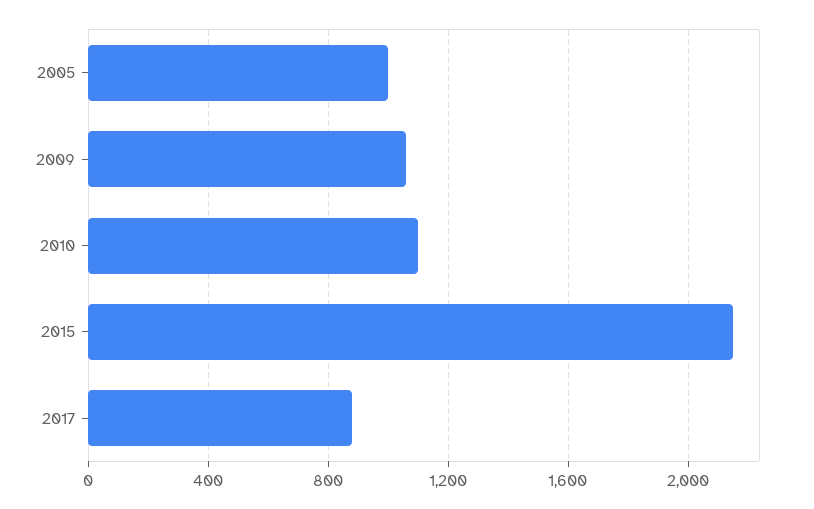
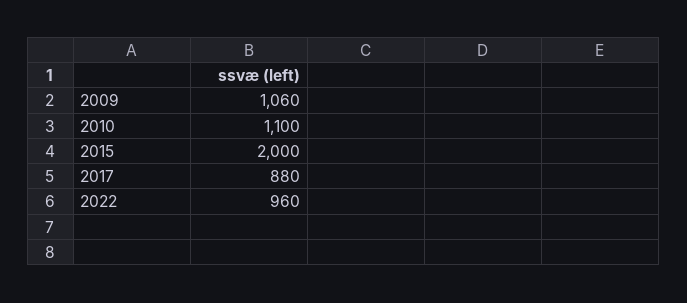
2005: 1000 -> none
2015: 2150 -> 2000
2022: none -> 960

